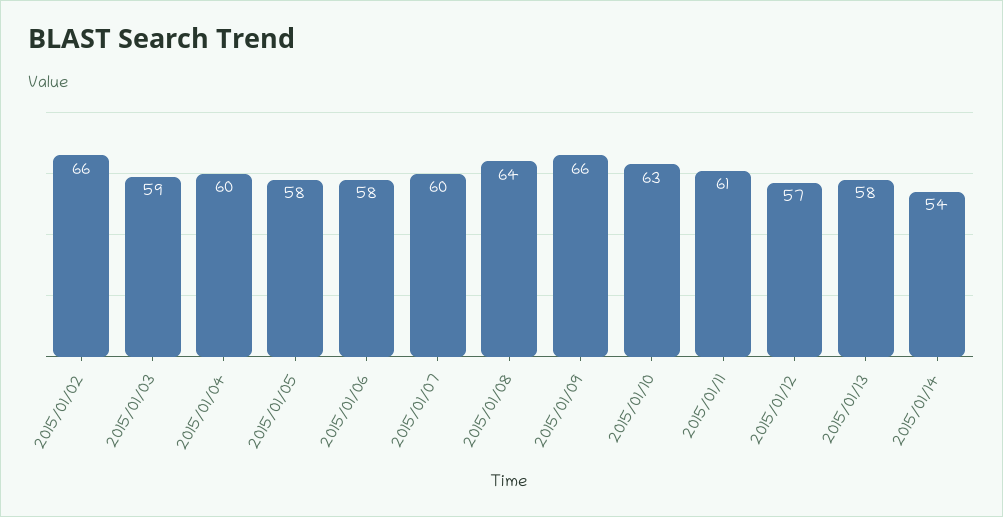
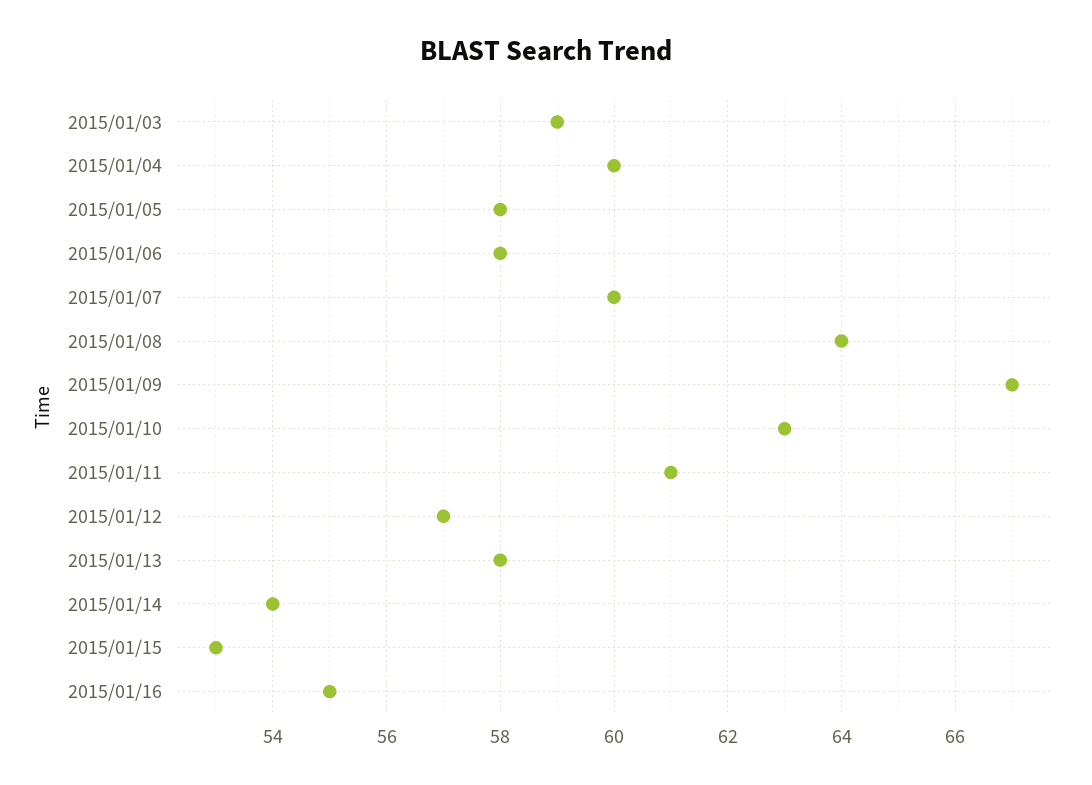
2015/01/02: 66 -> none
2015/01/09: 66 -> 67
2015/01/15: none -> 53
2015/01/16: none -> 55

